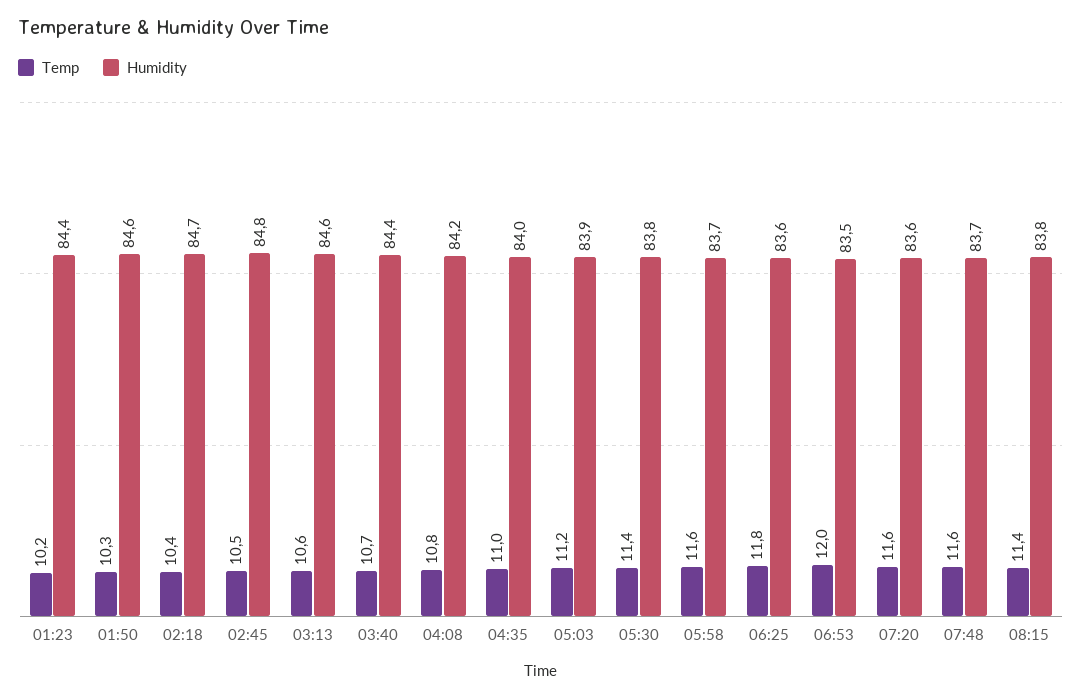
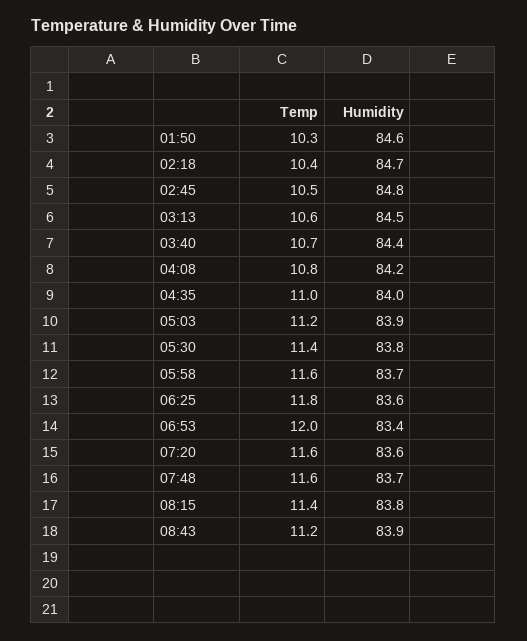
Temp, 01:23: 10.2 -> none
Humidity, 01:23: 84.4 -> none
Humidity, 03:13: 84.6 -> 84.5
Humidity, 06:53: 83.5 -> 83.4
Temp, 08:43: none -> 11.2
Humidity, 08:43: none -> 83.9

